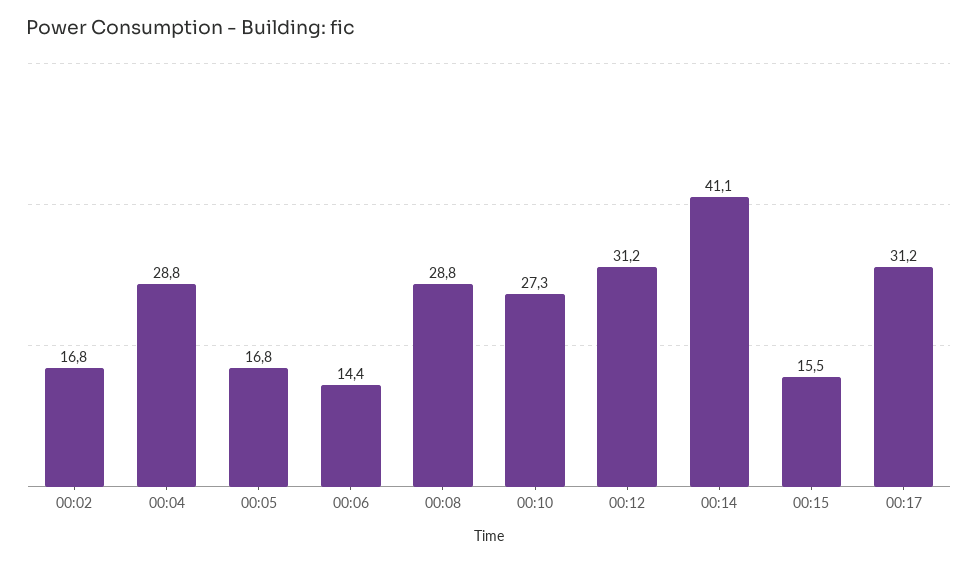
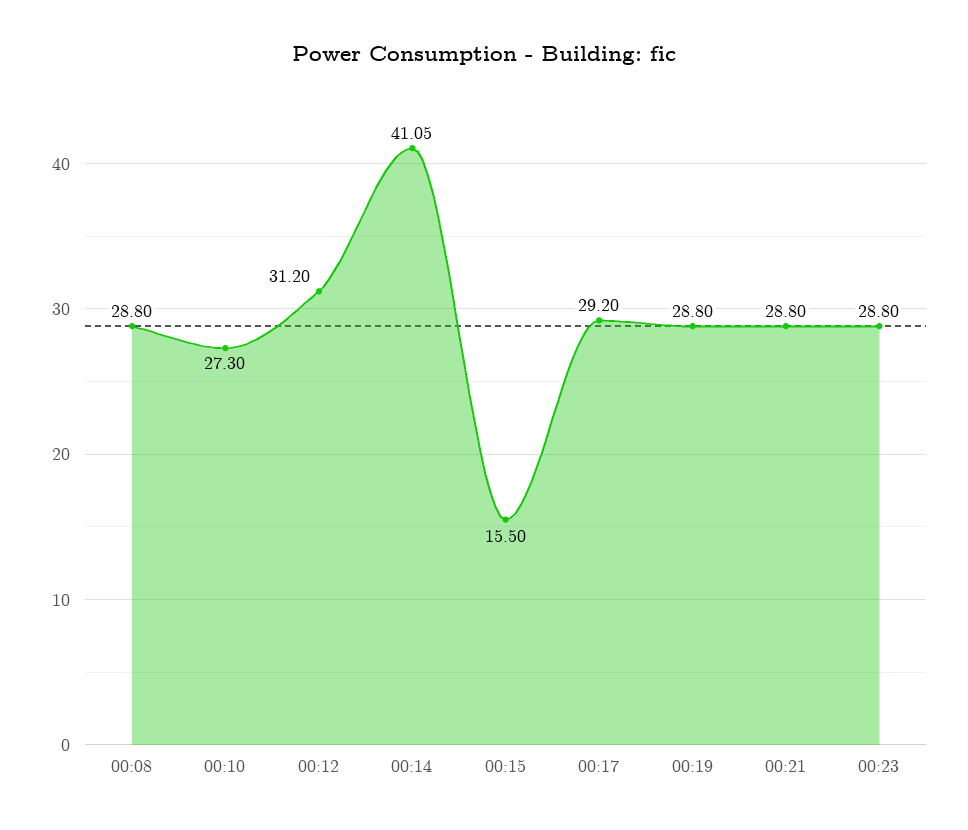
00:02: 16.8 -> none
00:04: 28.8 -> none
00:05: 16.8 -> none
00:06: 14.4 -> none
00:17: 31.2 -> 29.2
00:19: none -> 28.8
00:21: none -> 28.8
00:23: none -> 28.8

